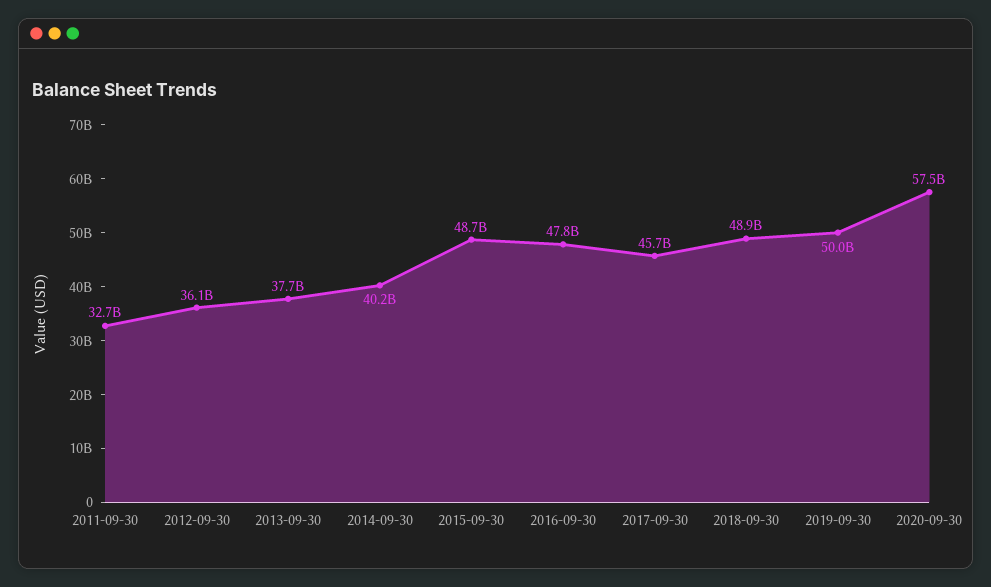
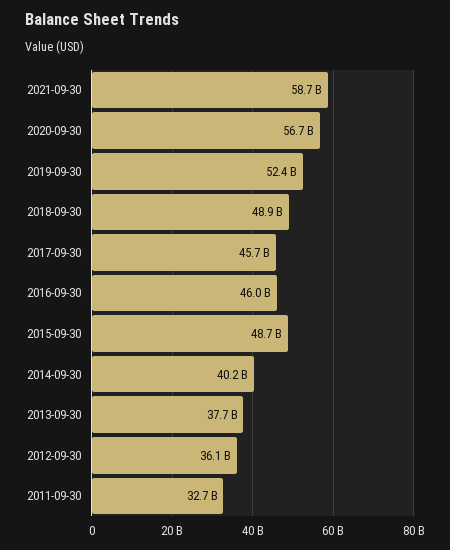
2016-09-30: 47800000000 -> 46000000000
2019-09-30: 50000000000 -> 52400000000
2020-09-30: 57500000000 -> 56700000000
2021-09-30: none -> 58700000000

